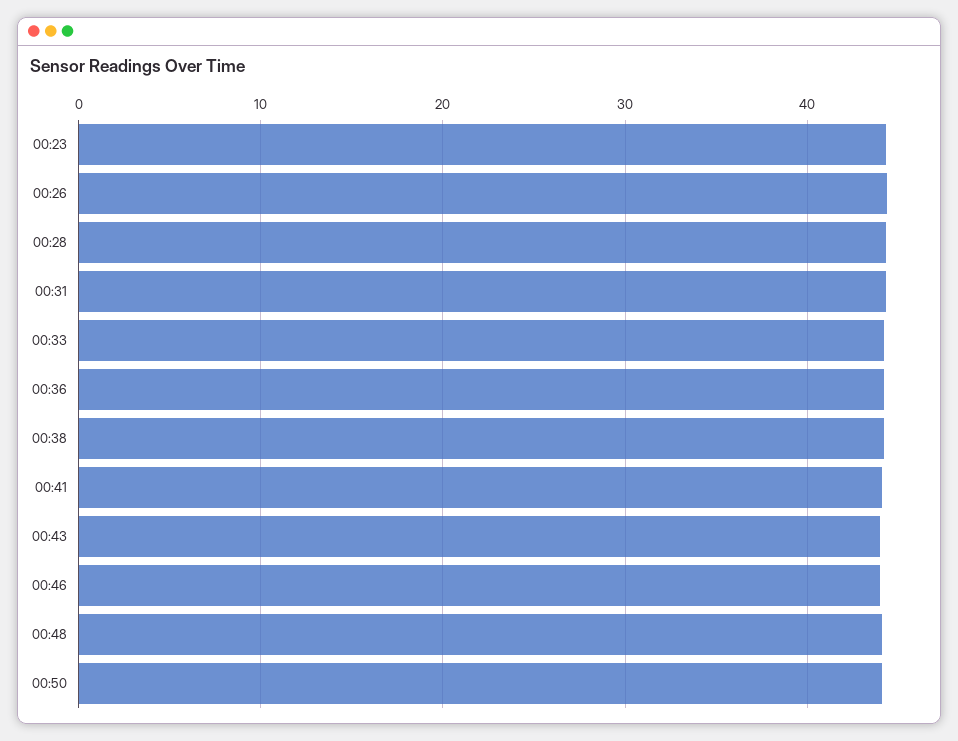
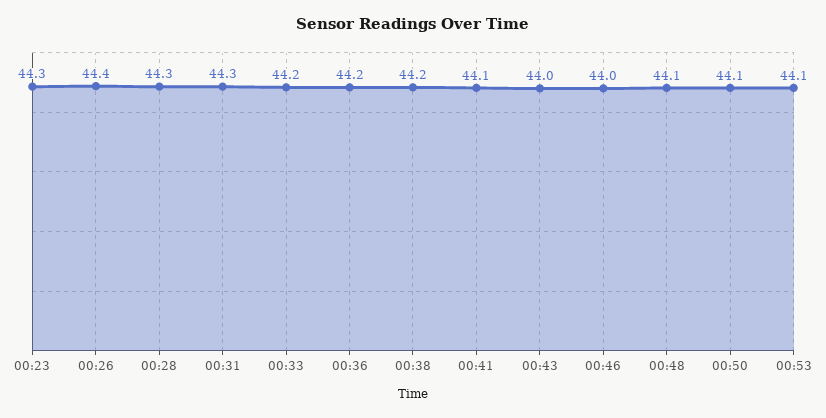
00:53: none -> 44.1

